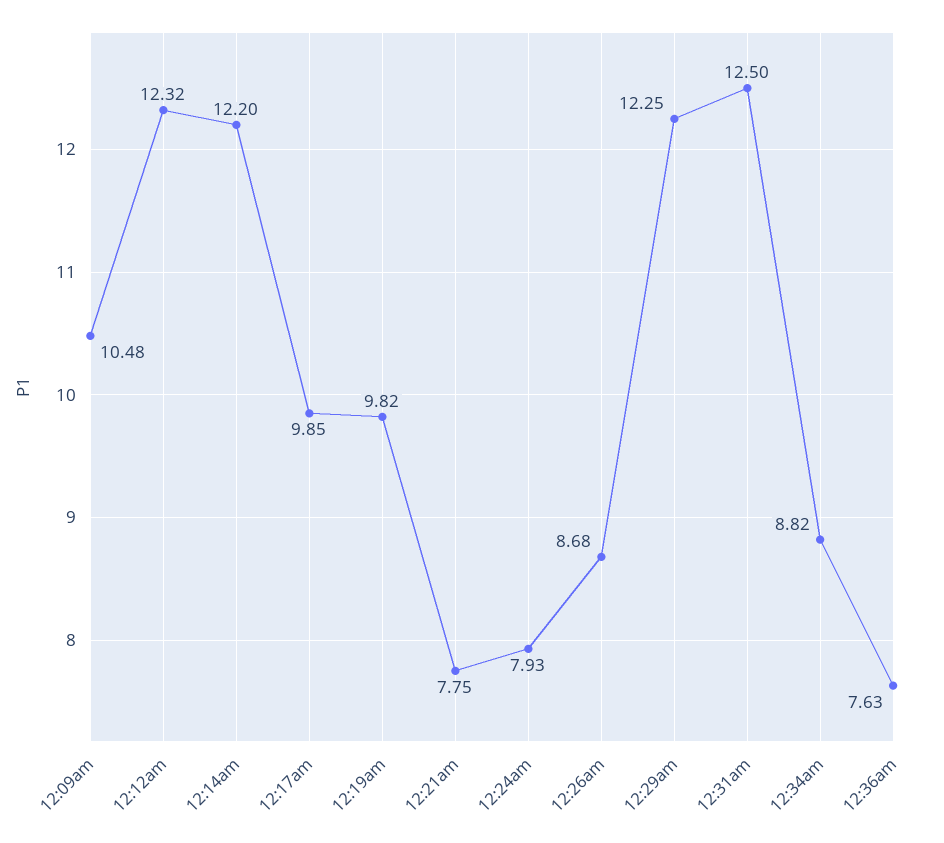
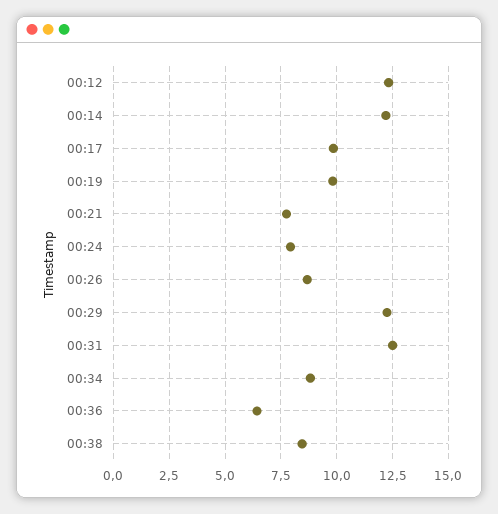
12:09am: 10.48 -> none
12:36am: 7.63 -> 6.5
00:38: none -> 8.5

